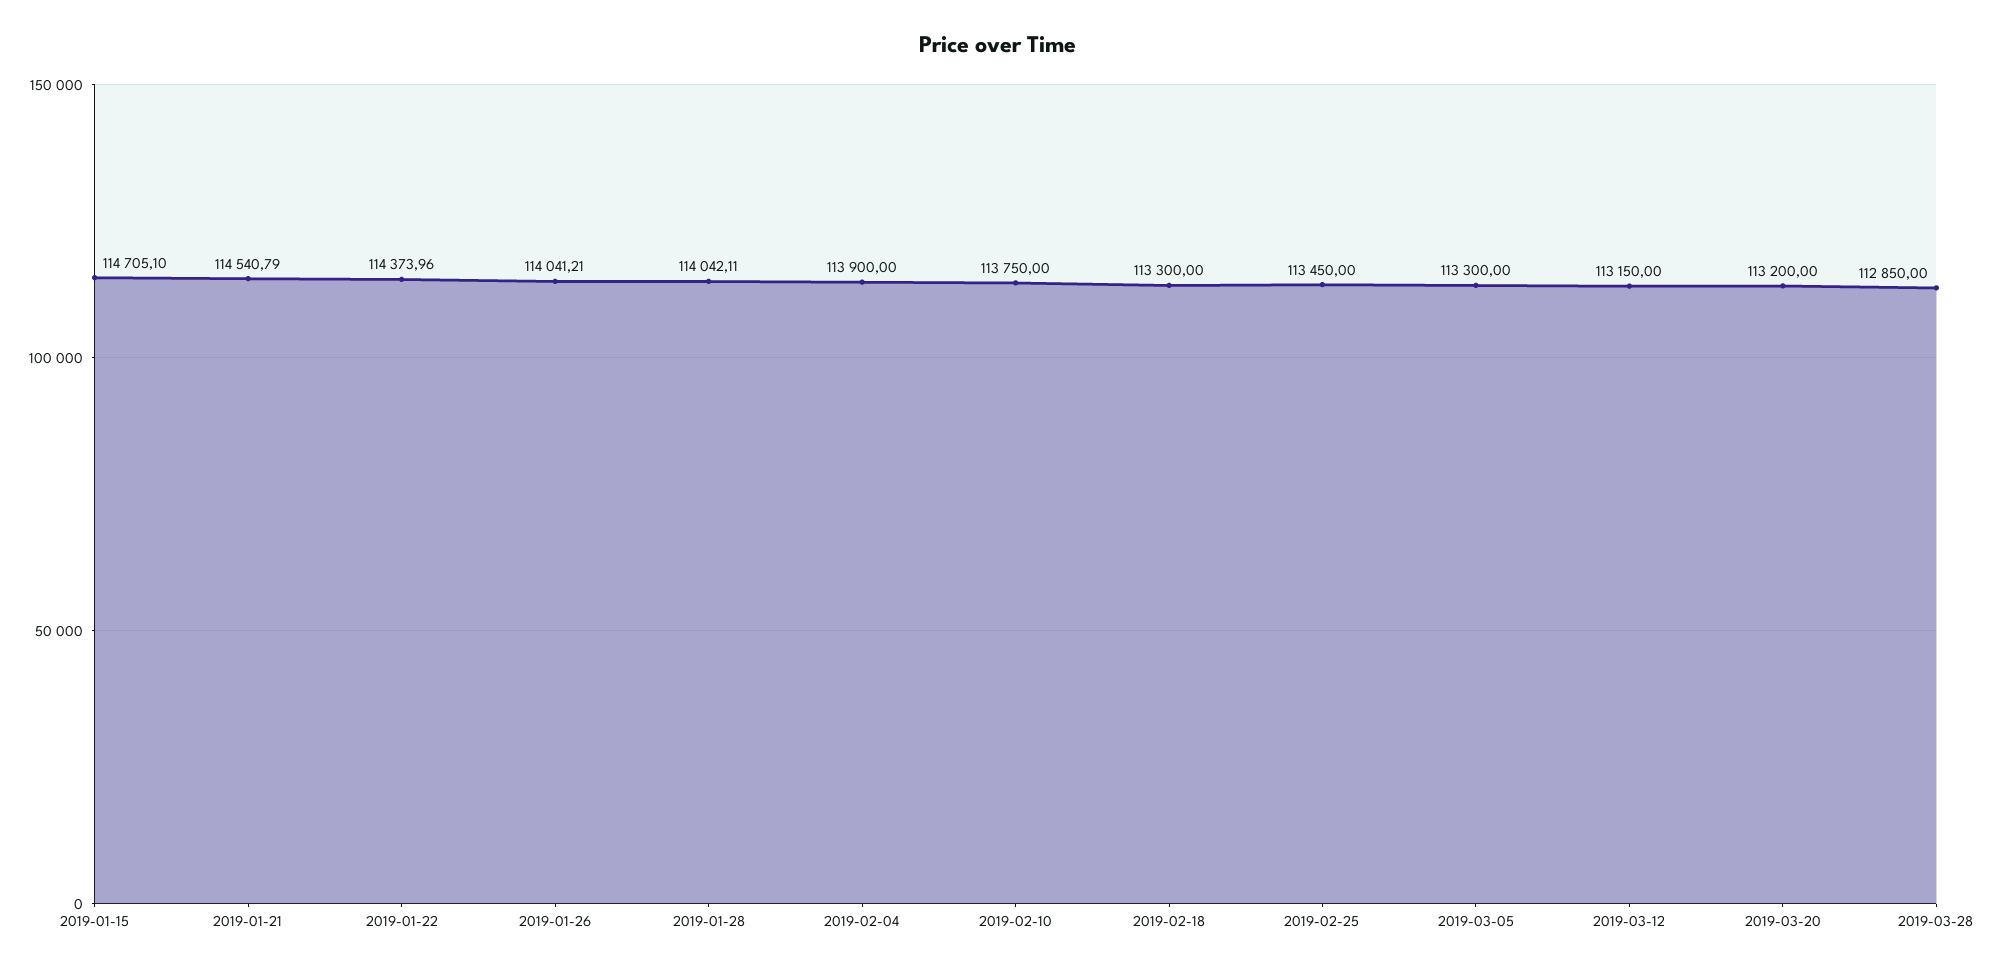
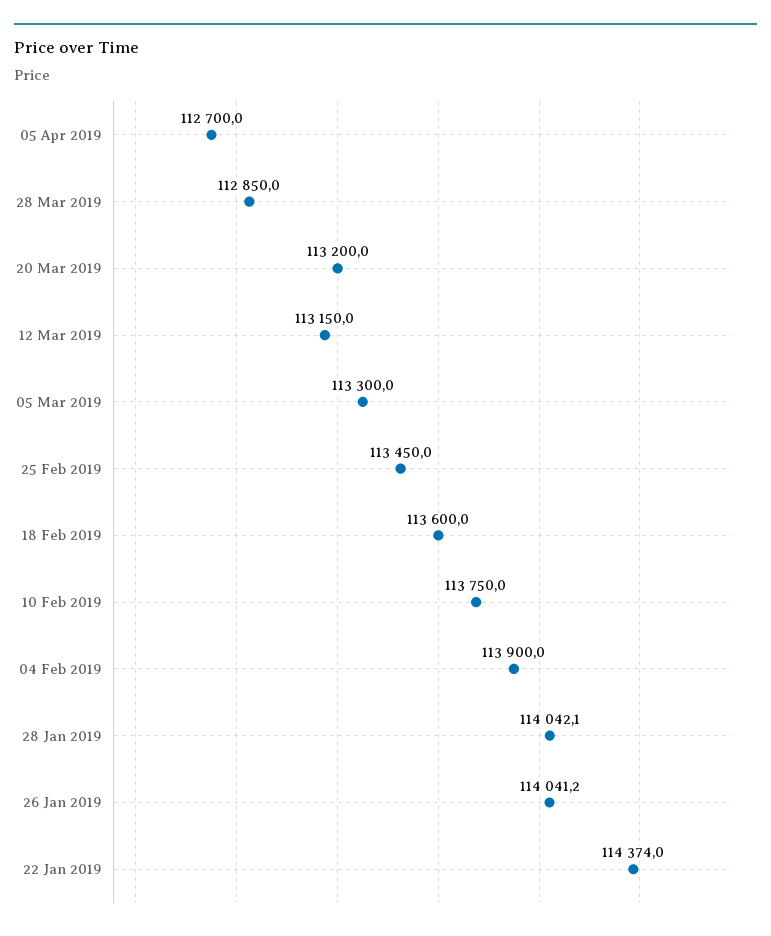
2019-01-15: 114705.1 -> none
2019-01-21: 114540.79 -> none
2019-02-18: 113300 -> 113600
05 Apr 2019: none -> 112700

